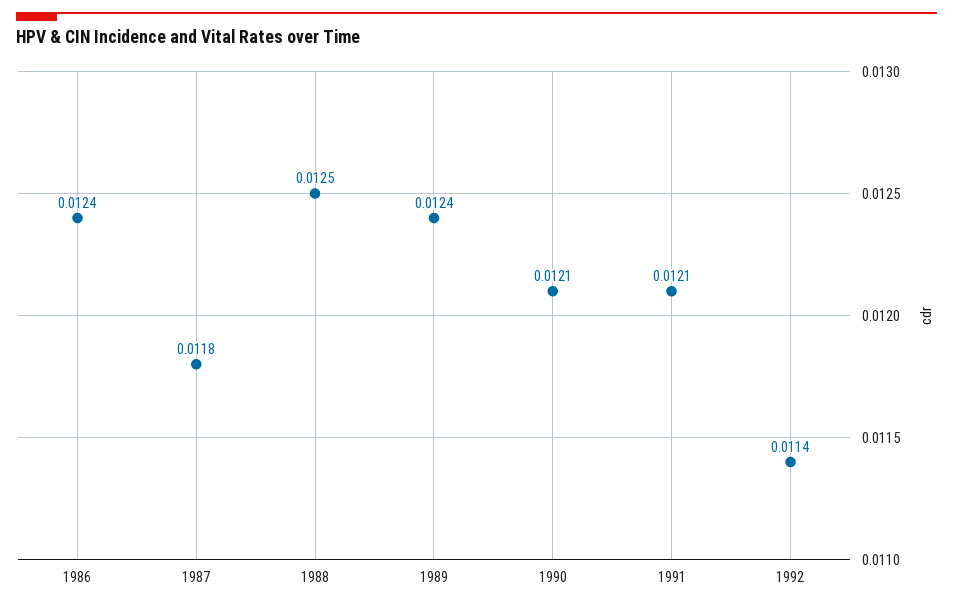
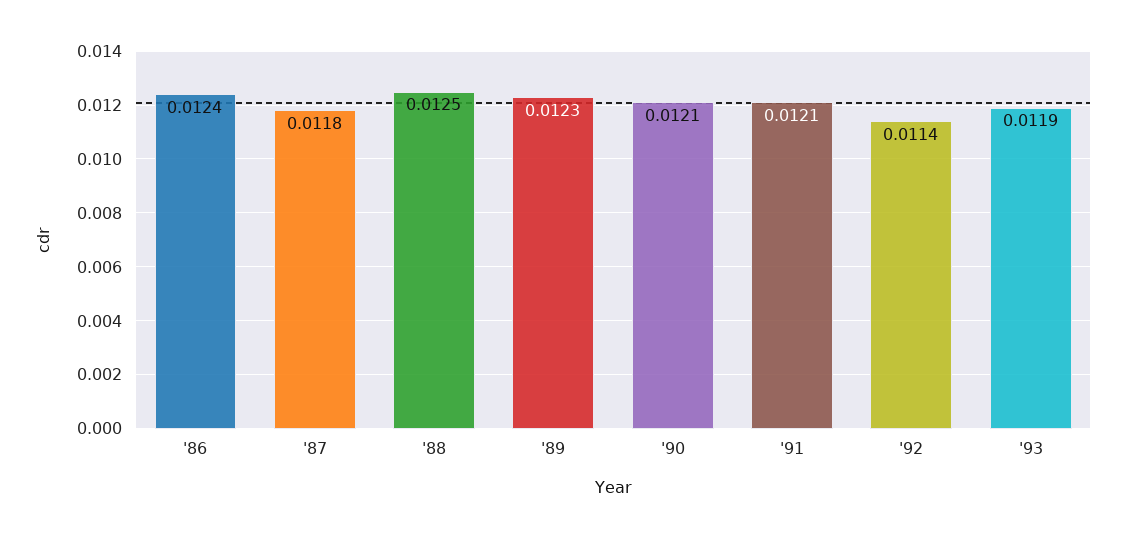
1989: 0.0124 -> 0.0123
'93: none -> 0.0119

